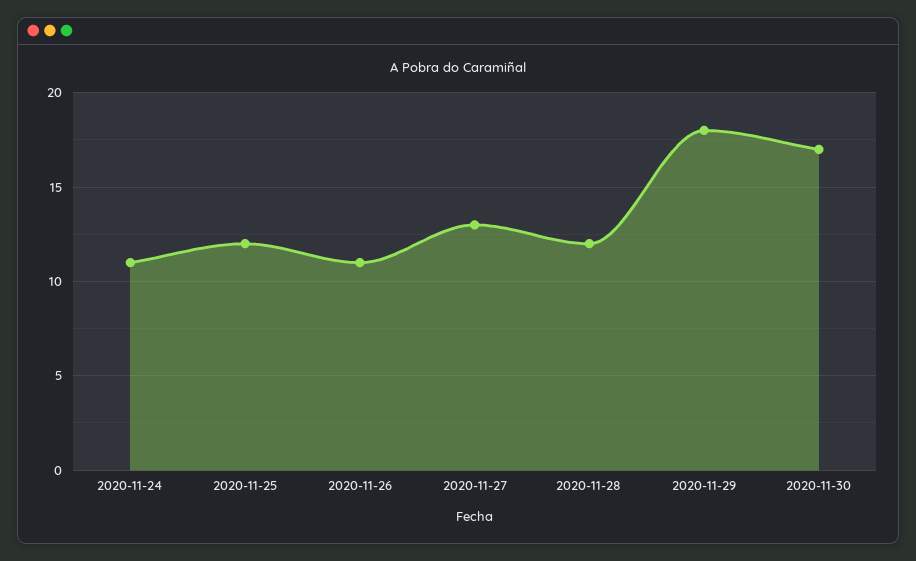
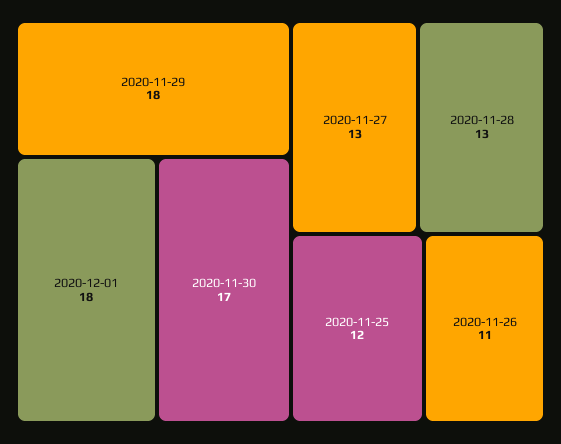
2020-11-24: 11 -> none
2020-11-28: 12 -> 13
2020-12-01: none -> 18

